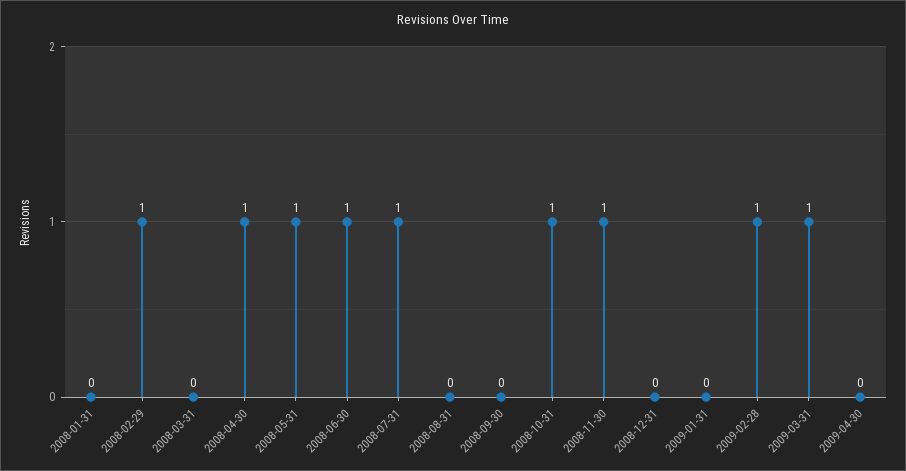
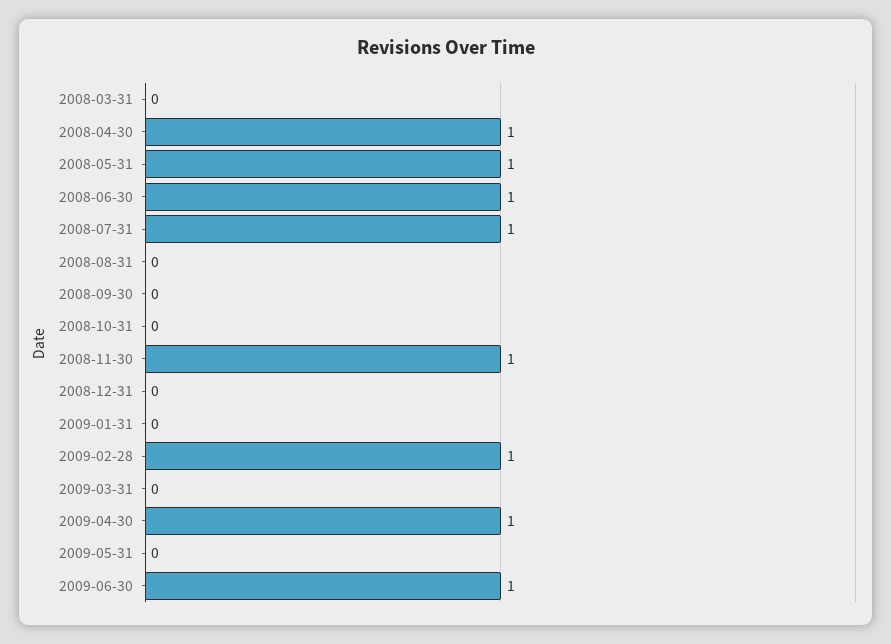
2008-01-31: 0 -> none
2008-02-29: 1 -> none
2008-10-31: 1 -> 0
2009-03-31: 1 -> 0
2009-04-30: 0 -> 1
2009-05-31: none -> 0
2009-06-30: none -> 1

